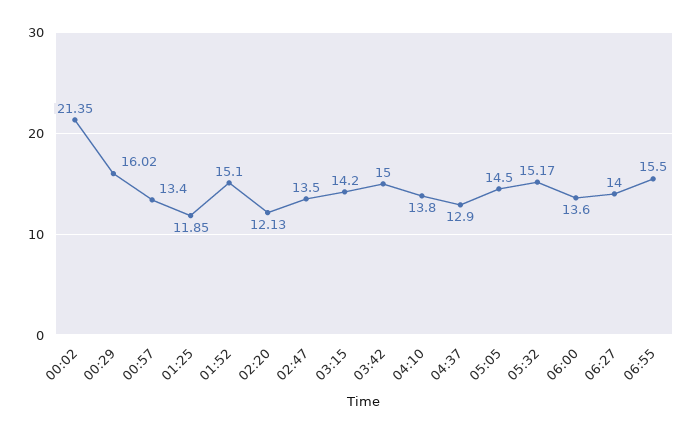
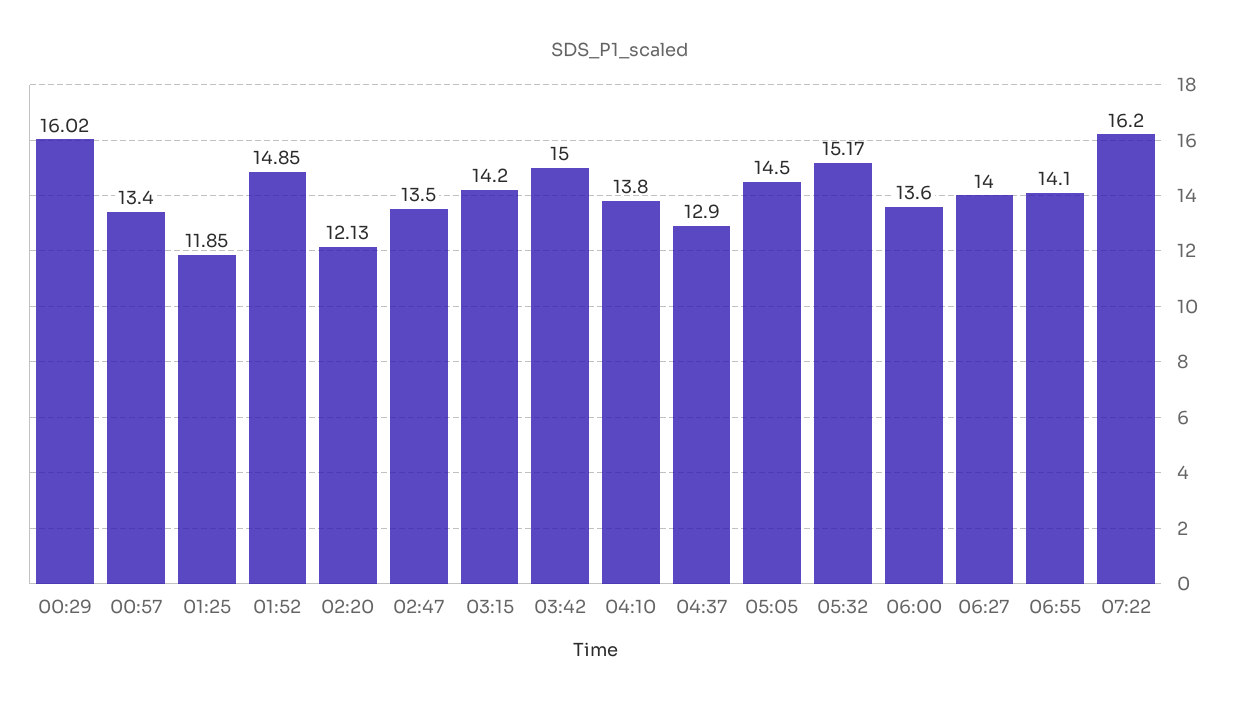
00:02: 21.35 -> none
01:52: 15.1 -> 14.85
06:55: 15.5 -> 14.1
07:22: none -> 16.2

